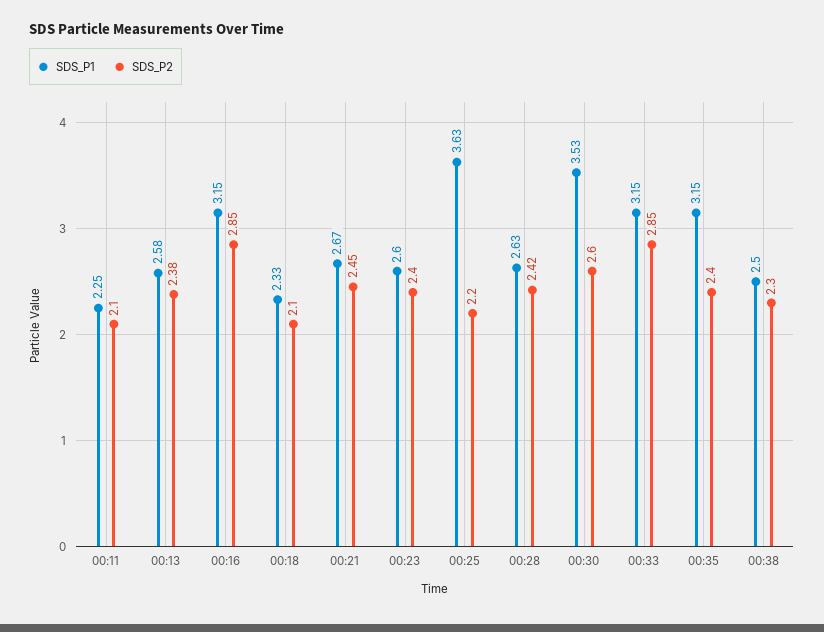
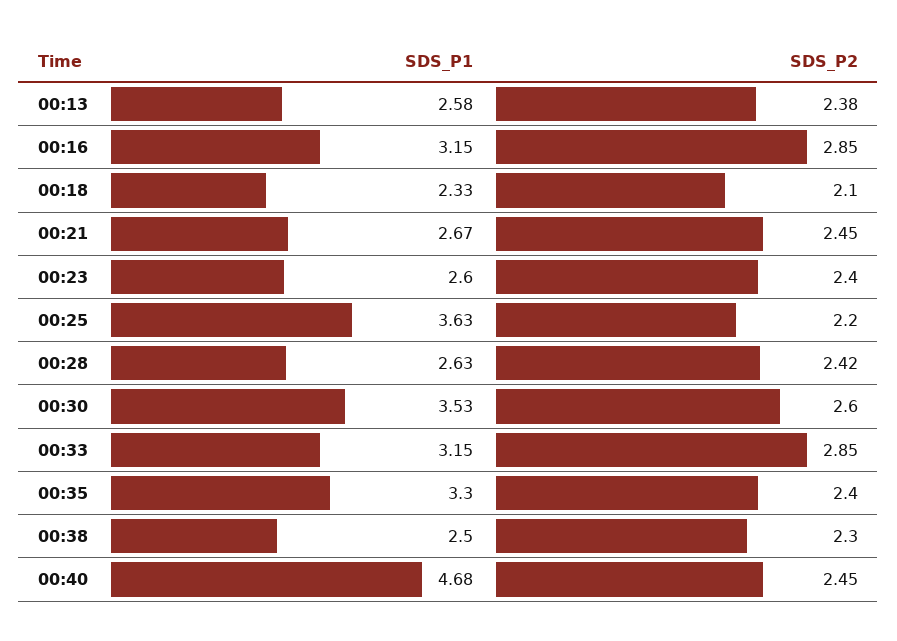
SDS_P1, 00:11: 2.25 -> none
SDS_P2, 00:11: 2.1 -> none
SDS_P1, 00:35: 3.15 -> 3.3
SDS_P1, 00:40: none -> 4.68
SDS_P2, 00:40: none -> 2.45

